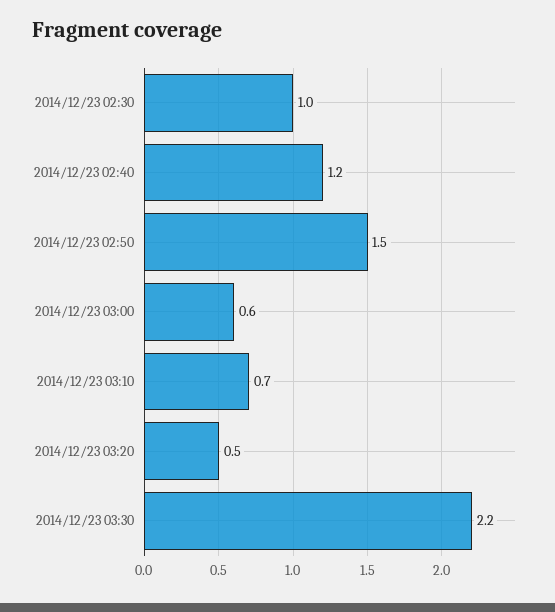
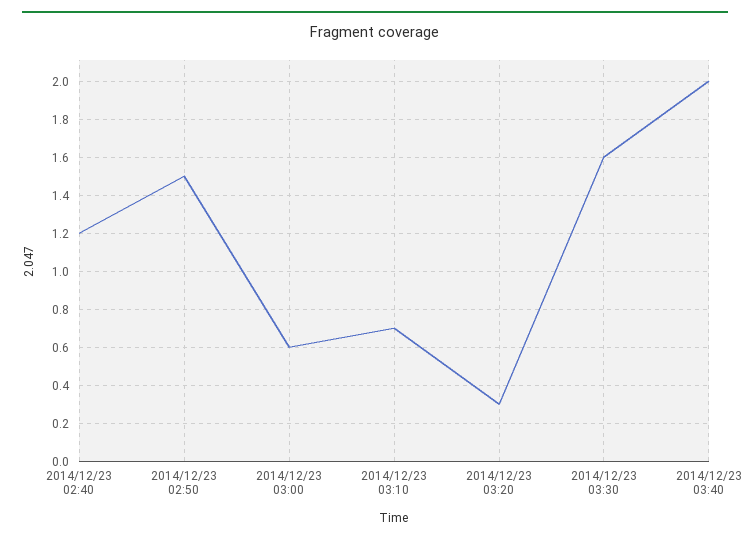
2014/12/23 02:30: 1 -> none
2014/12/23 03:20: 0.5 -> 0.3
2014/12/23 03:30: 2.2 -> 1.6
2014/12/23 03:40: none -> 2

